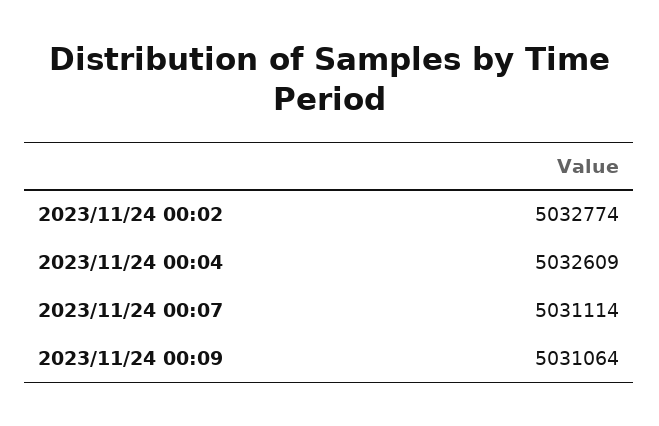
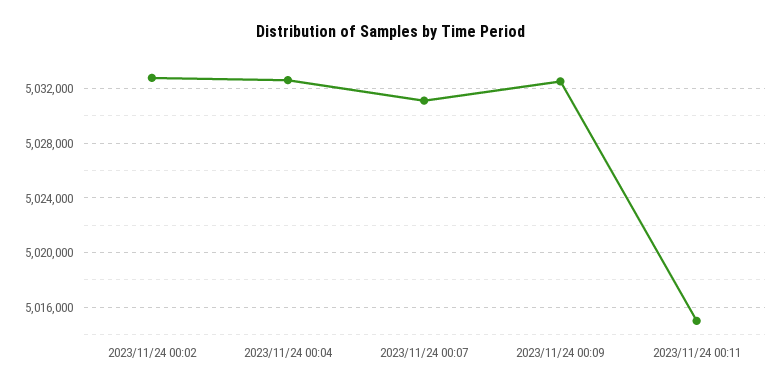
2023/11/24 00:09: 5031064 -> 5032500
2023/11/24 00:11: none -> 5015000

